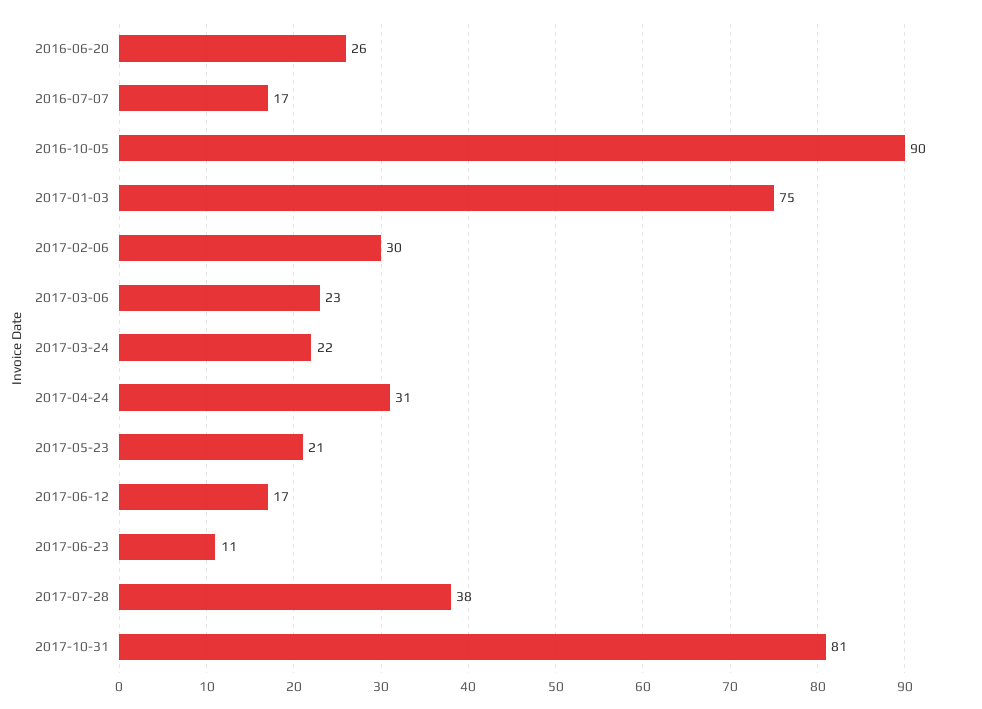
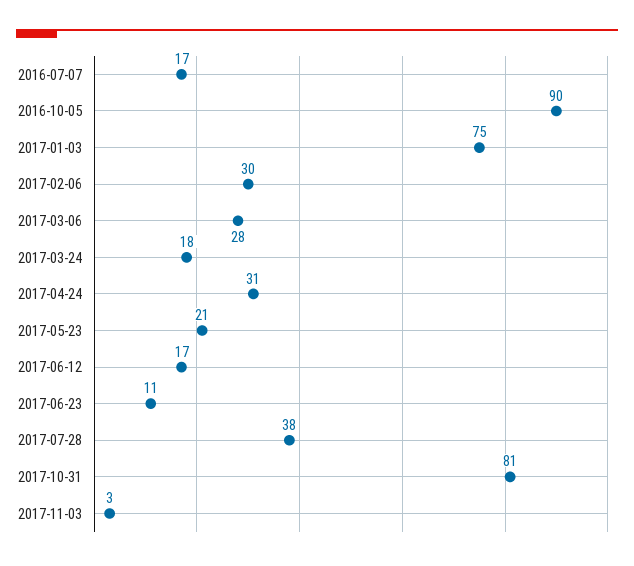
2016-06-20: 26 -> none
2017-03-06: 23 -> 28
2017-03-24: 22 -> 18
2017-11-03: none -> 3

